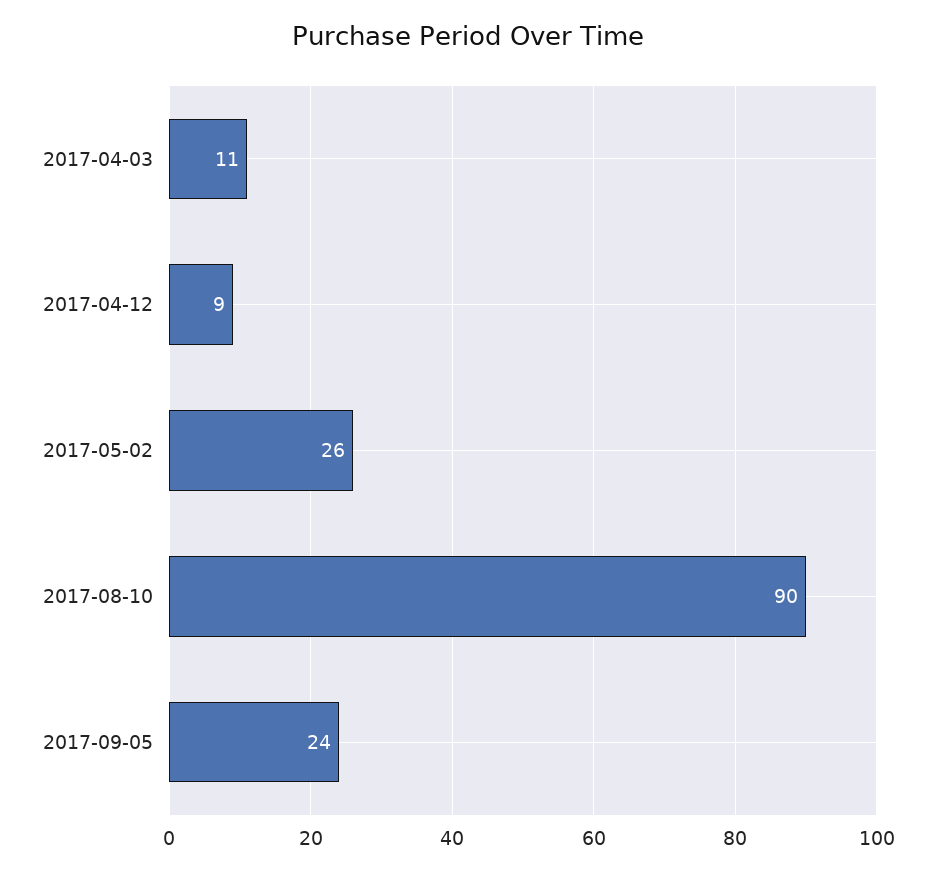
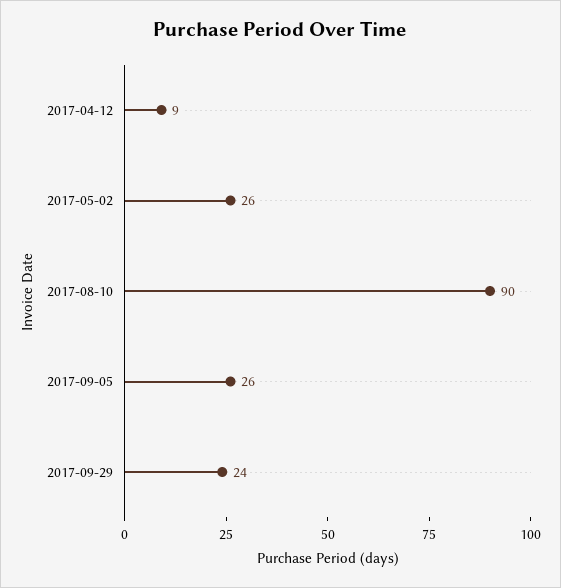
2017-04-03: 11 -> none
2017-09-05: 24 -> 26
2017-09-29: none -> 24

